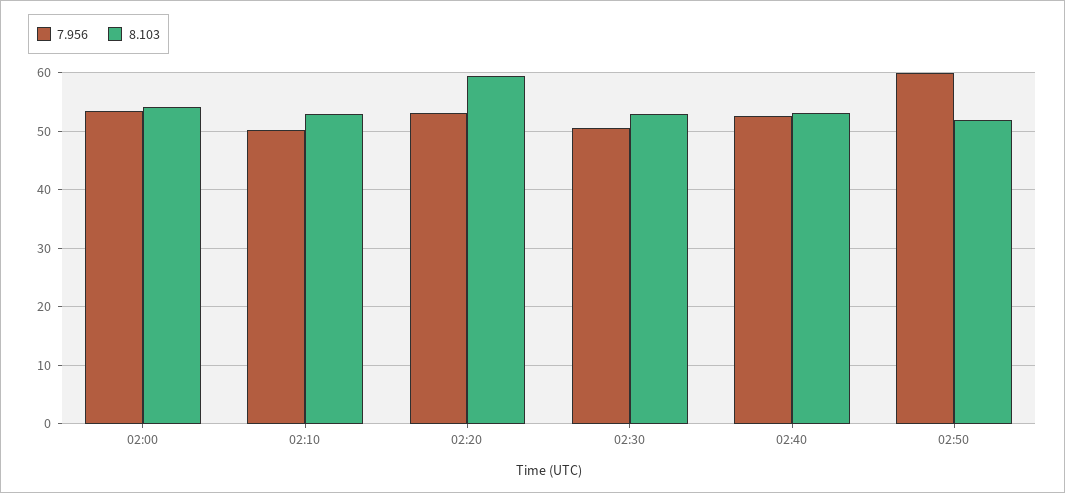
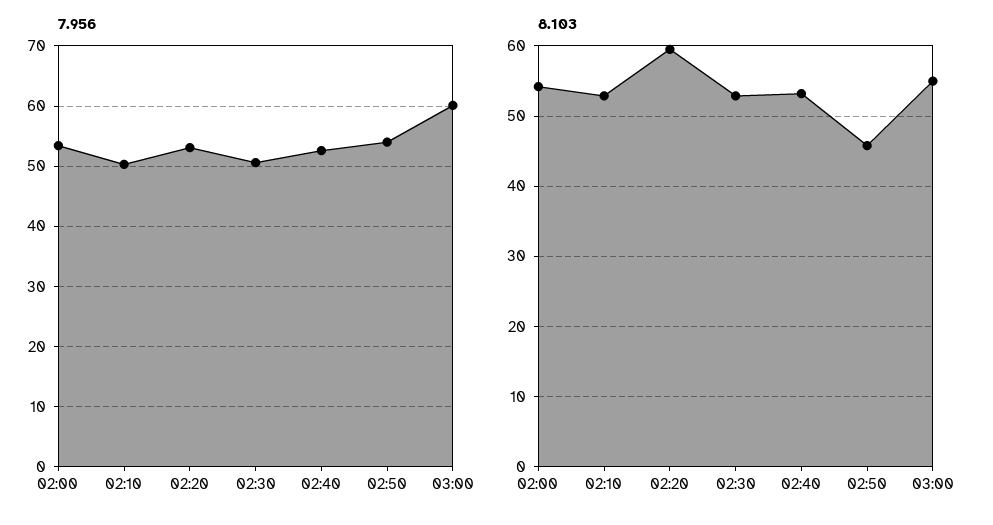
7.956, 02:50: 60 -> 54
8.103, 02:50: 52 -> 46
7.956, 03:00: none -> 60
8.103, 03:00: none -> 55

